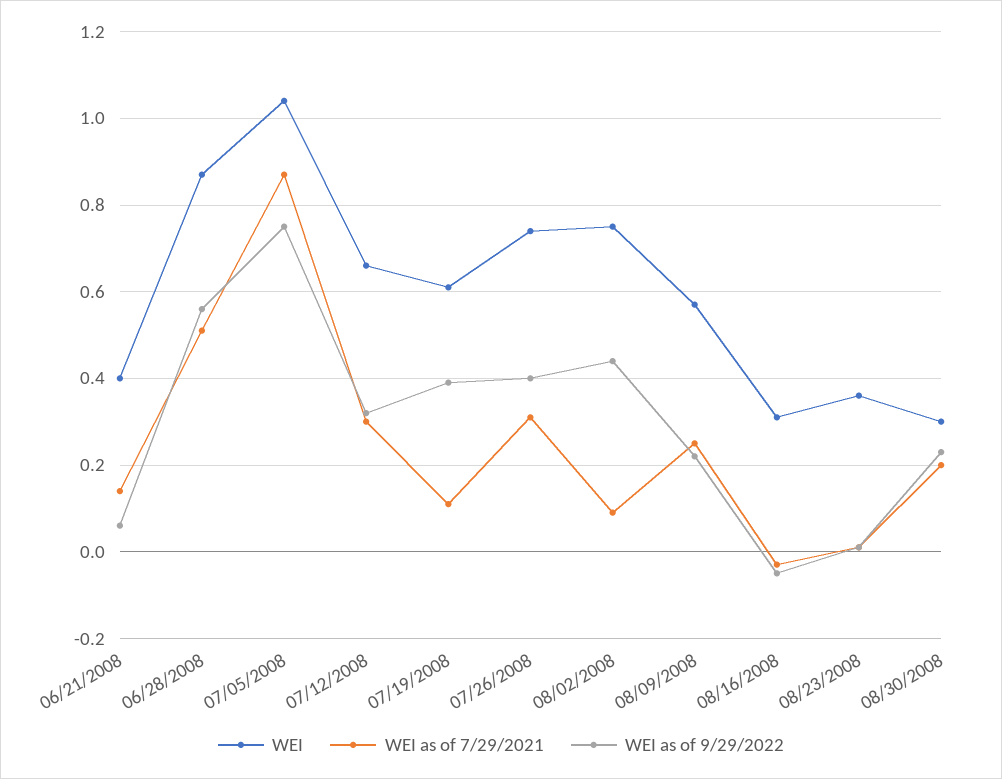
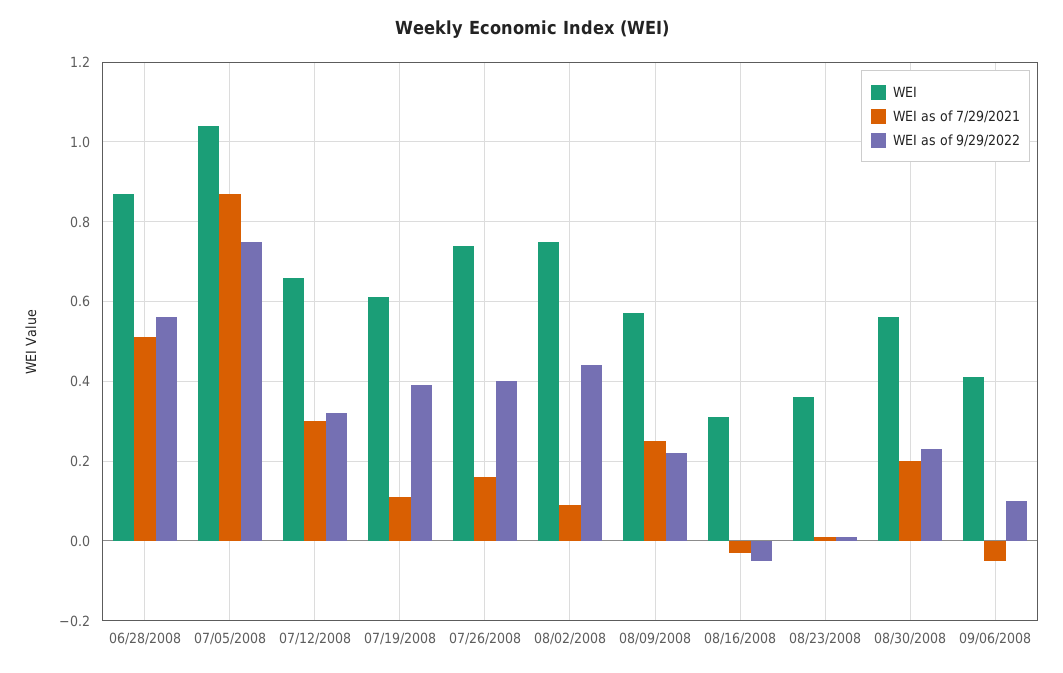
WEI, 06/21/2008: 0.4 -> none
WEI as of 7/29/2021, 06/21/2008: 0.15 -> none
WEI as of 9/29/2022, 06/21/2008: 0.05 -> none
WEI as of 7/29/2021, 07/26/2008: 0.3 -> 0.15
WEI, 08/30/2008: 0.3 -> 0.55
WEI, 09/06/2008: none -> 0.4
WEI as of 7/29/2021, 09/06/2008: none -> -0.05
WEI as of 9/29/2022, 09/06/2008: none -> 0.1

